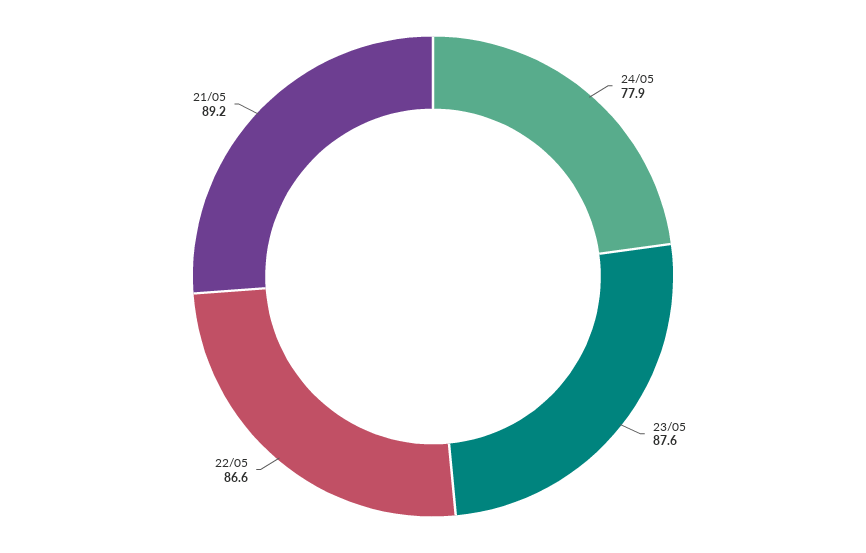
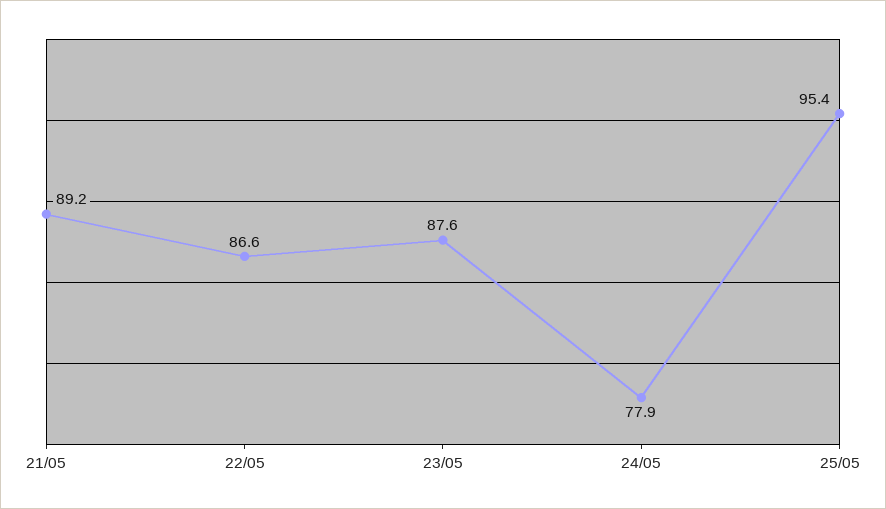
25/05: none -> 95.4

